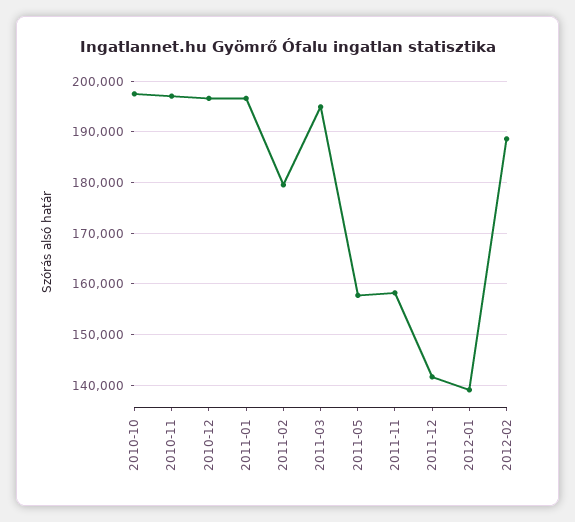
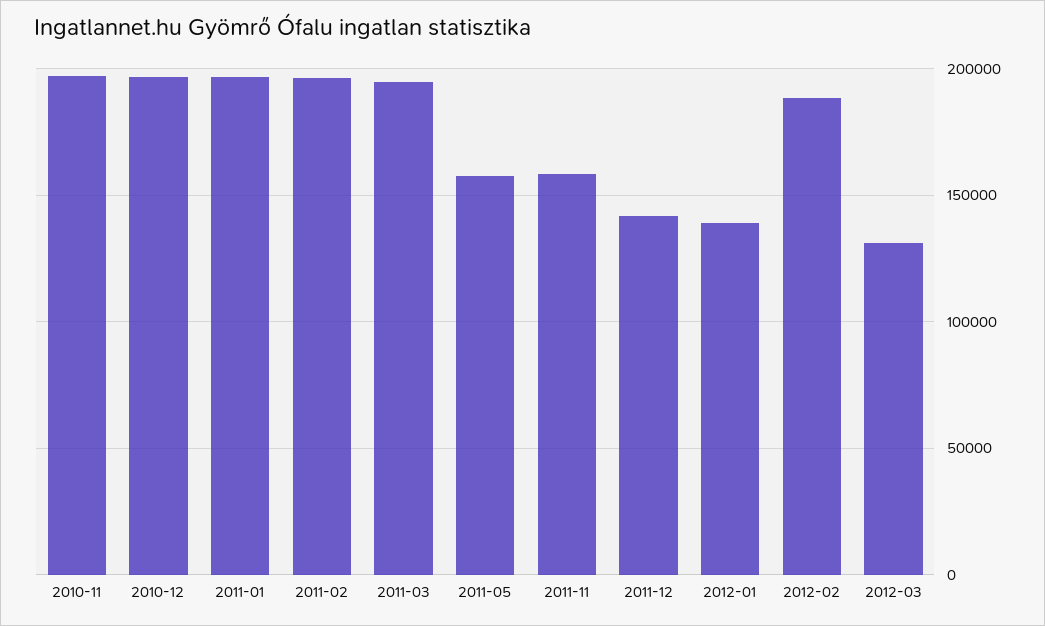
2010-10: 198000 -> none
2011-02: 180000 -> 195000
2012-03: none -> 130000

